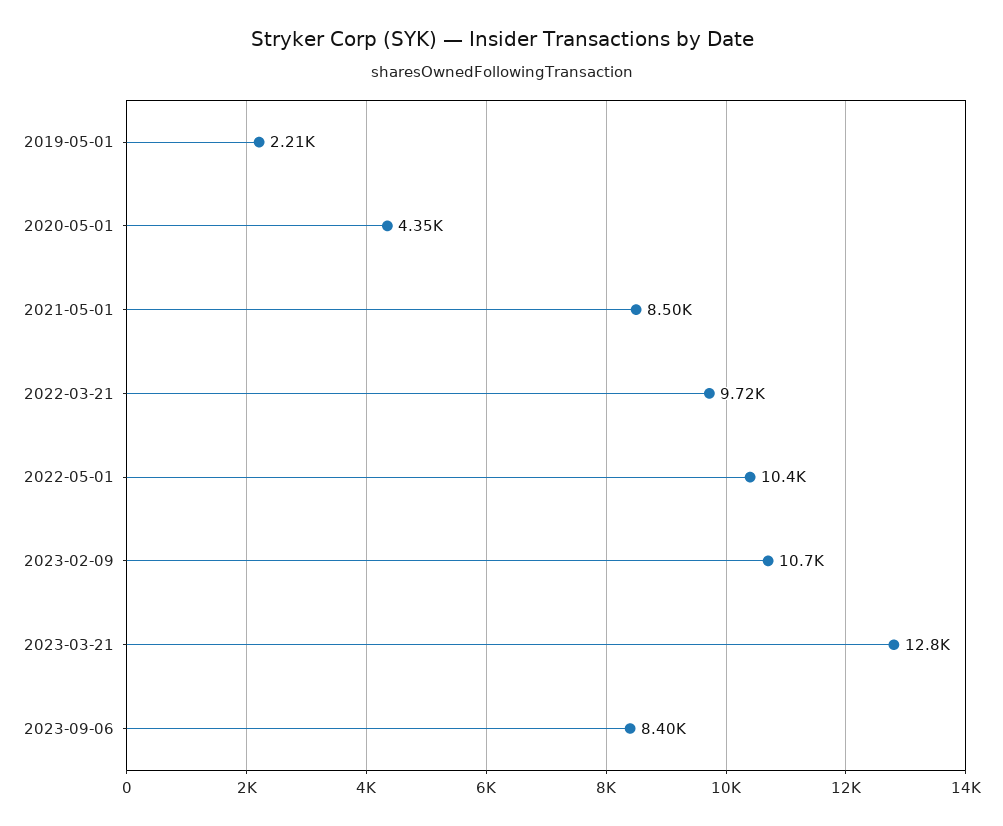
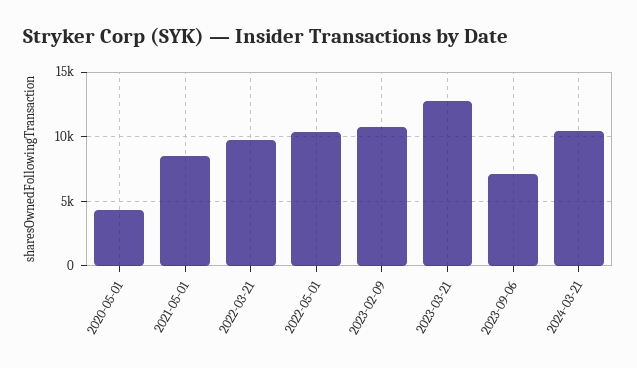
2019-05-01: 2210 -> none
2023-09-06: 8400 -> 7000
2024-03-21: none -> 10500

